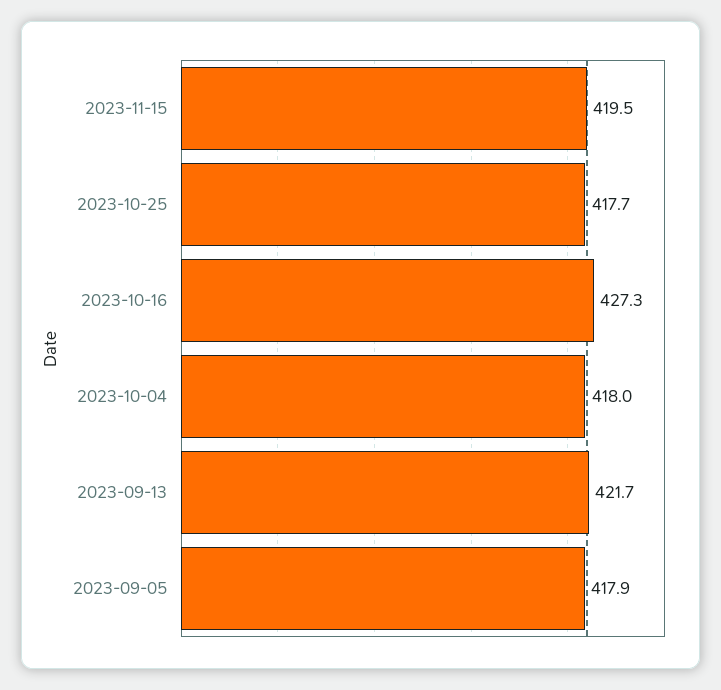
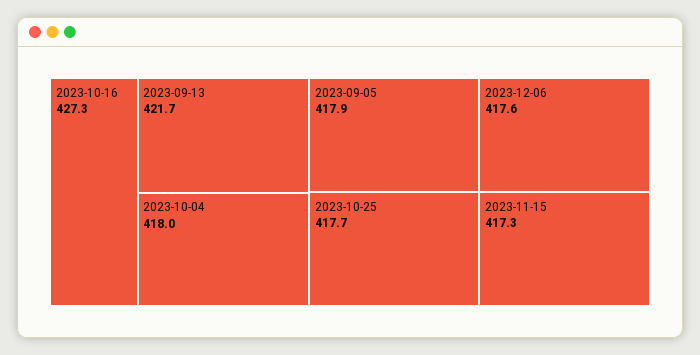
2023-11-15: 419.5 -> 417.3
2023-12-06: none -> 417.6

